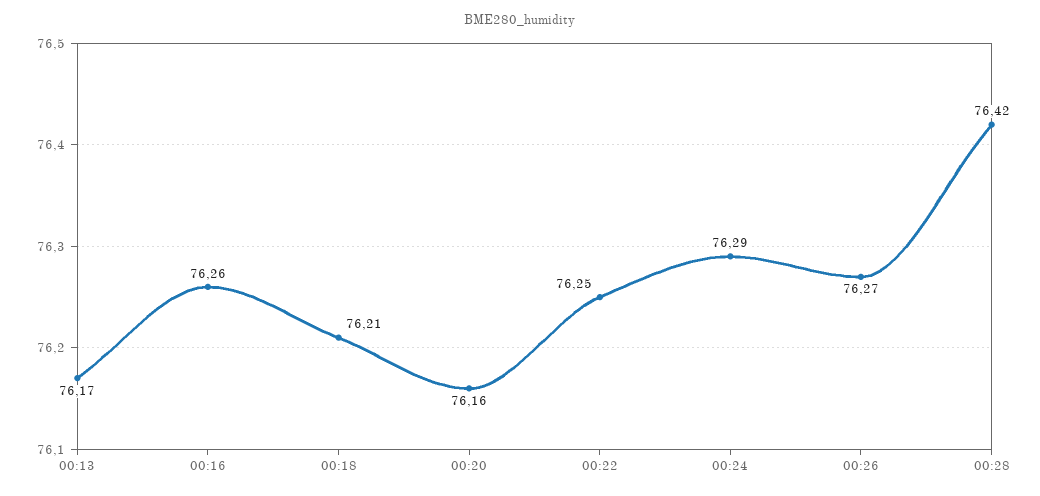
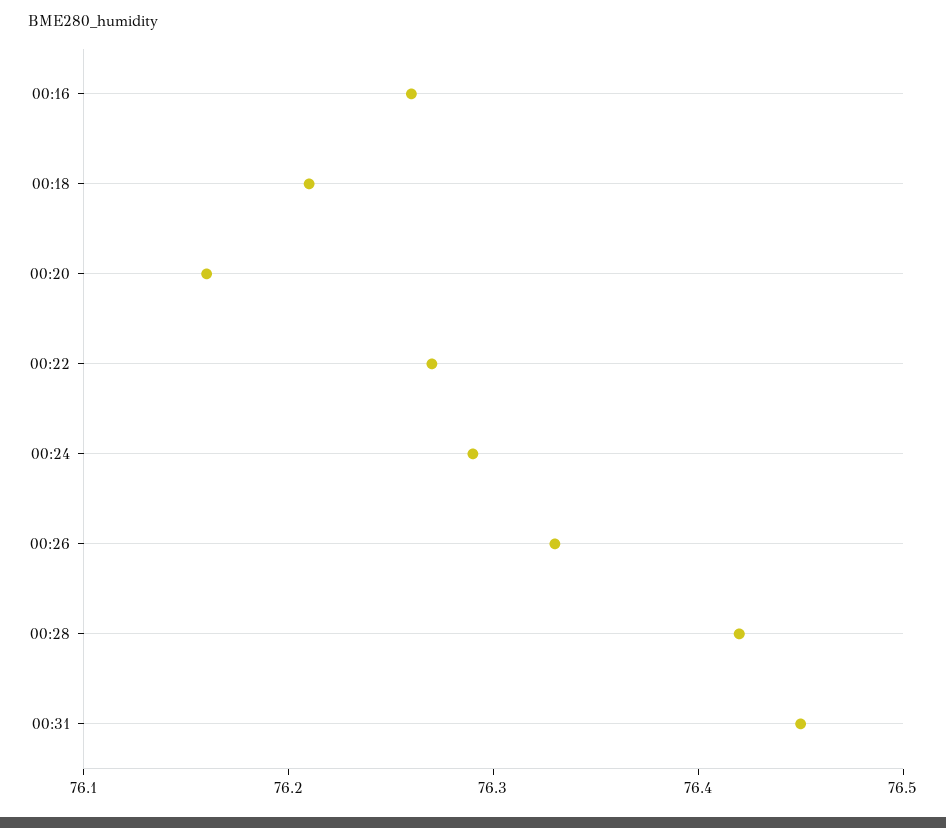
00:13: 76.17 -> none
00:22: 76.25 -> 76.27
00:26: 76.27 -> 76.33
00:31: none -> 76.45

